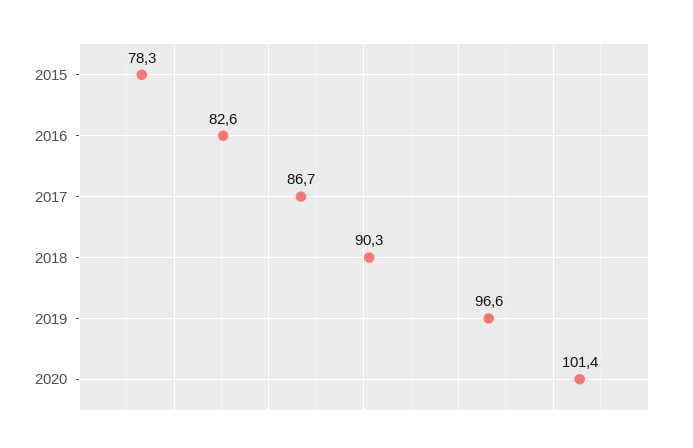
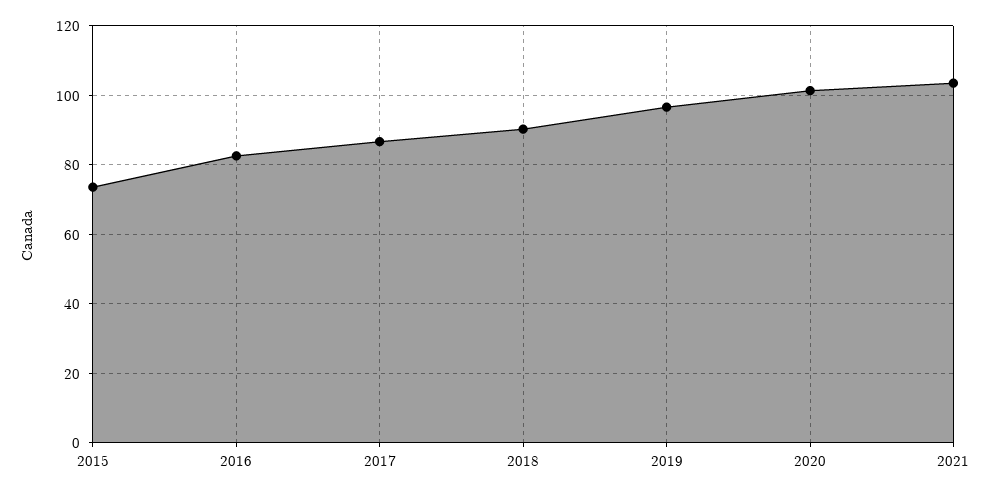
2015: 78.3 -> 74
2021: none -> 104

